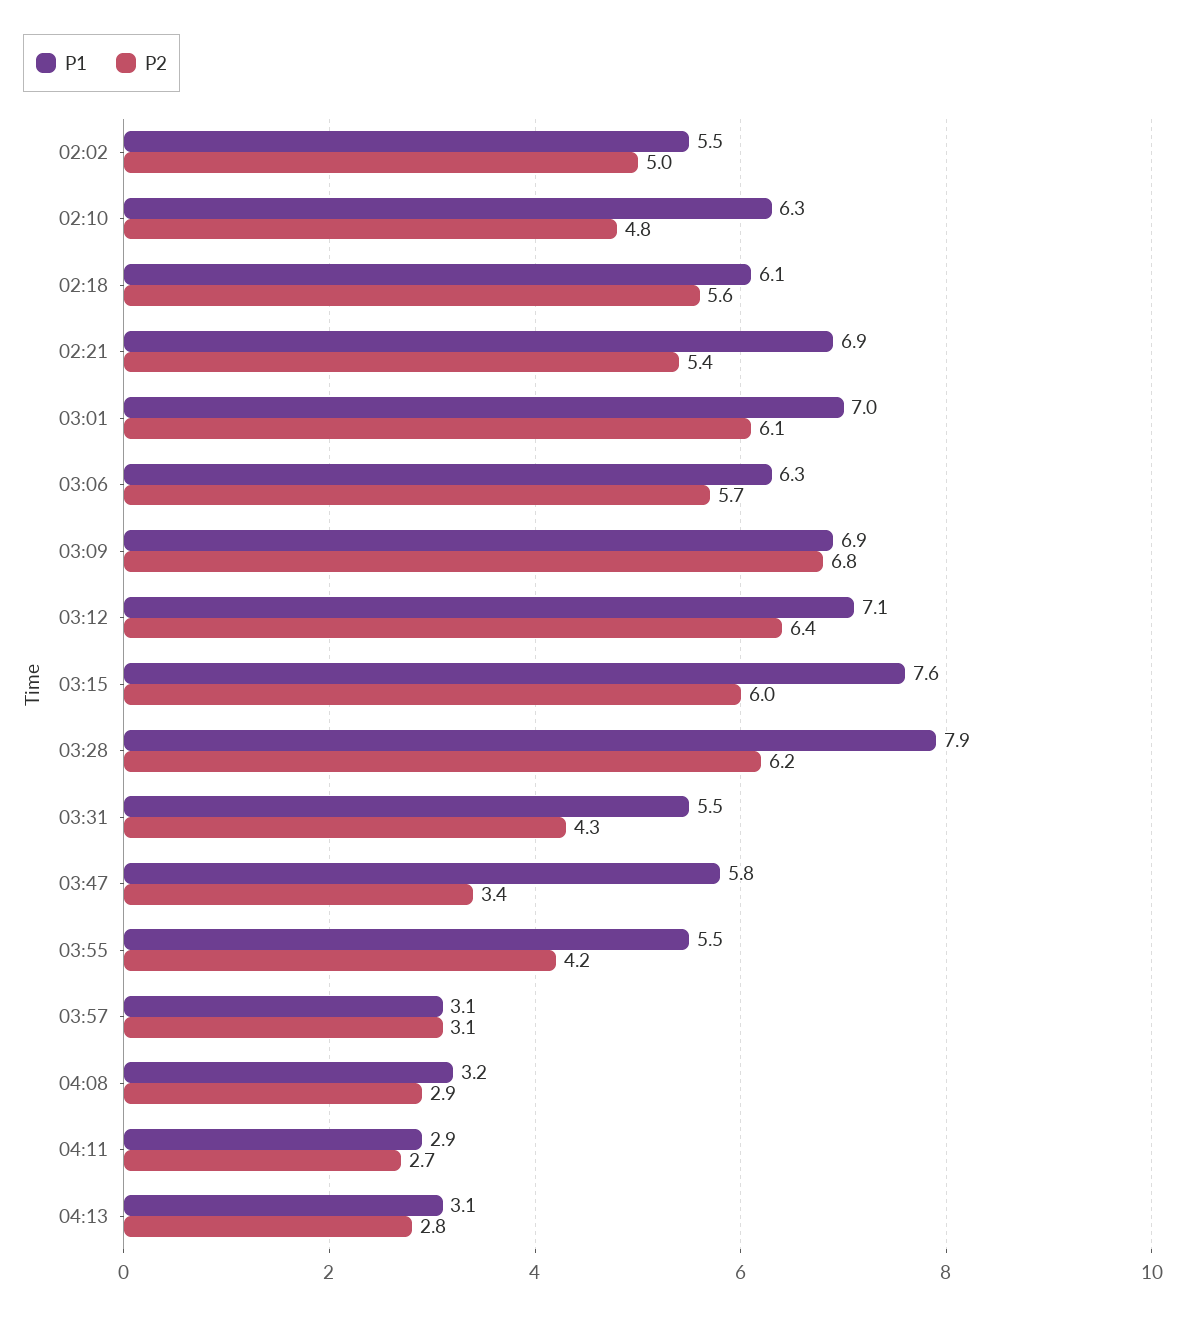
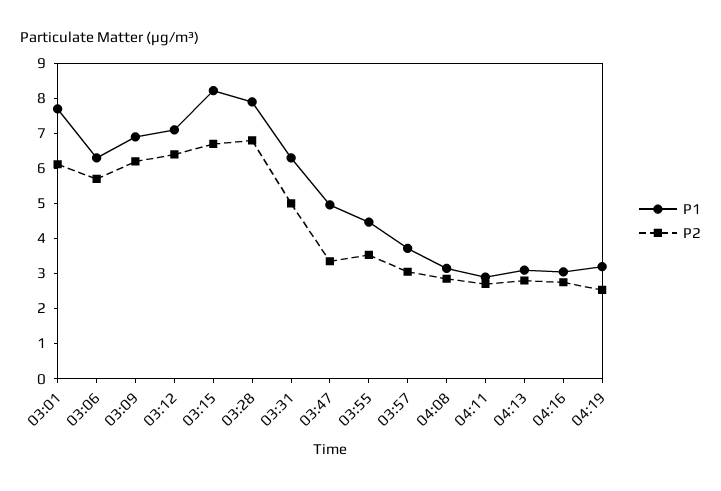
P1, 02:02: 5.5 -> none
P2, 02:02: 5 -> none
P1, 02:10: 6.3 -> none
P2, 02:10: 4.8 -> none
P1, 02:18: 6.1 -> none
P2, 02:18: 5.6 -> none
P1, 02:21: 6.9 -> none
P2, 02:21: 5.4 -> none
P1, 03:01: 7 -> 7.75
P2, 03:09: 6.8 -> 6.25
P1, 03:15: 7.6 -> 8.25
P2, 03:15: 6 -> 6.75
P2, 03:28: 6.2 -> 6.75
P1, 03:31: 5.5 -> 6.25
P2, 03:31: 4.3 -> 5
P1, 03:47: 5.8 -> 5
P1, 03:55: 5.5 -> 4.5
P2, 03:55: 4.2 -> 3.5
P1, 03:57: 3.1 -> 3.75
P1, 04:16: none -> 3
P2, 04:16: none -> 2.75
P1, 04:19: none -> 3.25
P2, 04:19: none -> 2.5

